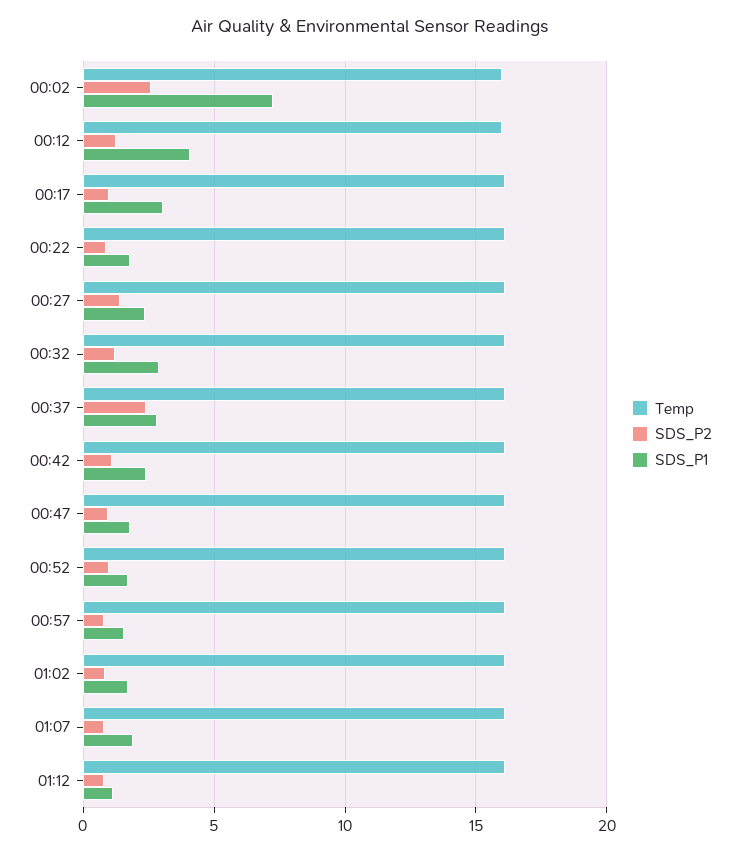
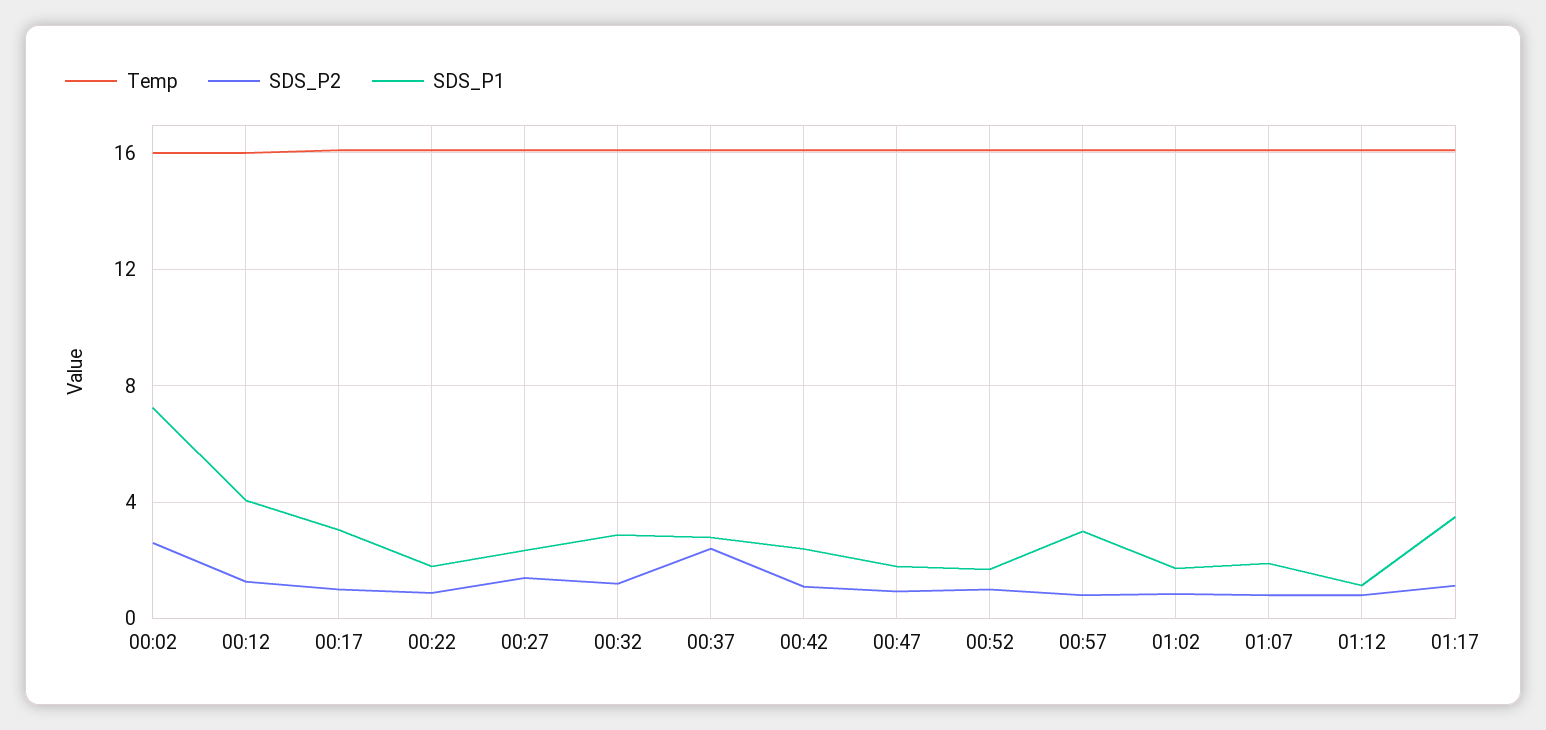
SDS_P1, 00:57: 1.5 -> 3
Temp, 01:17: none -> 16
SDS_P2, 01:17: none -> 1
SDS_P1, 01:17: none -> 3.5

